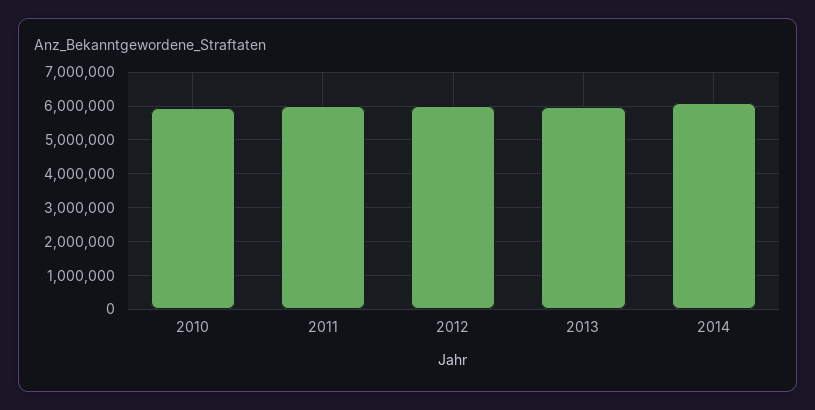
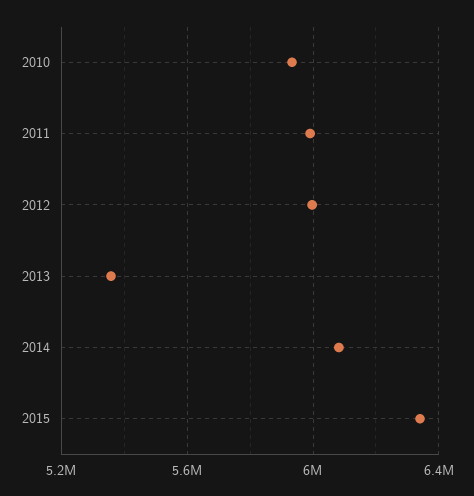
2013: 6000000 -> 5350000
2015: none -> 6350000

